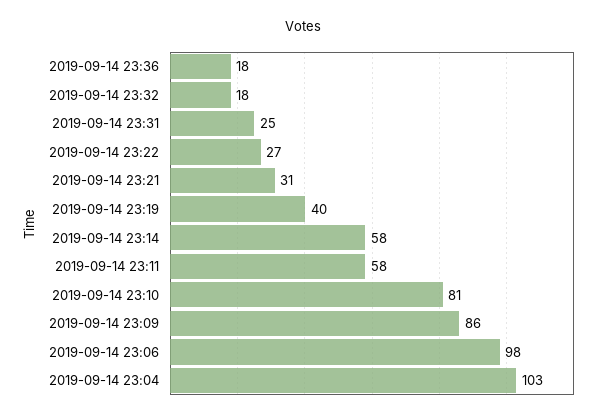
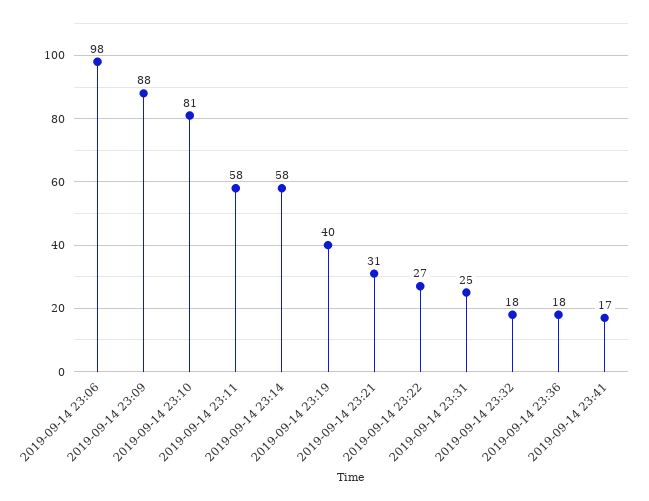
2019-09-14 23:09: 86 -> 88
2019-09-14 23:04: 103 -> none
2019-09-14 23:41: none -> 17

